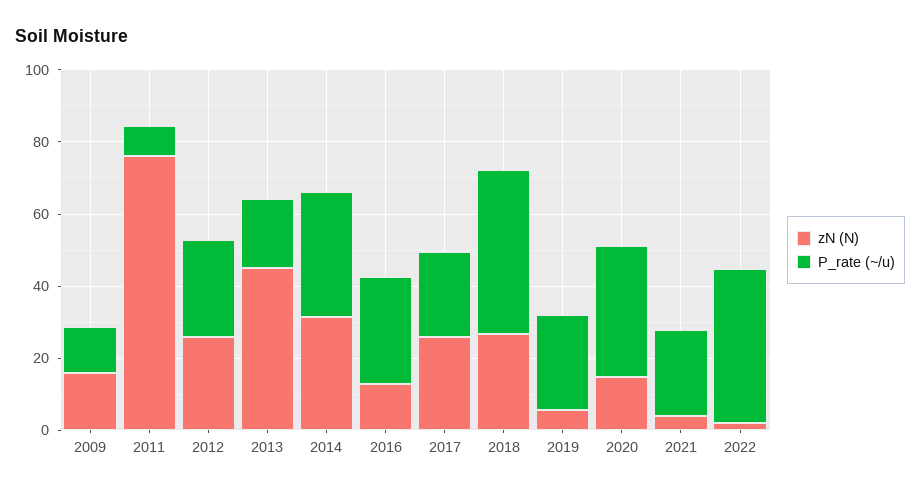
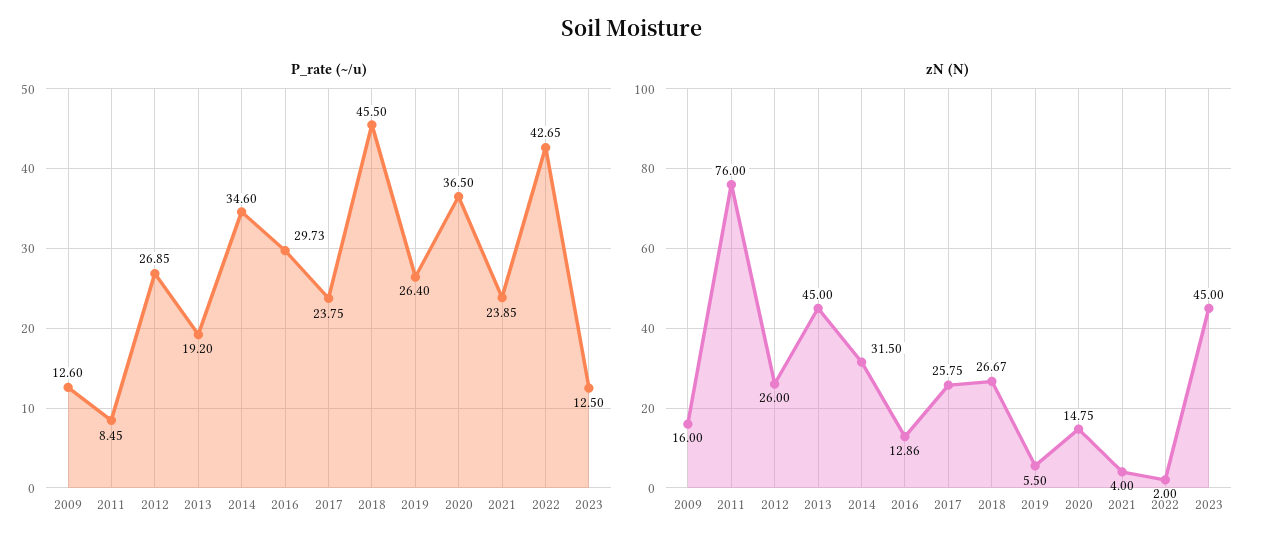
P_rate (~/u), 2023: none -> 12.5
zN (N), 2023: none -> 45

